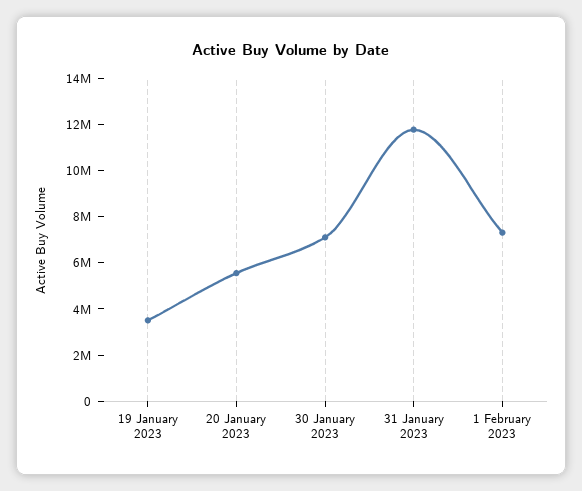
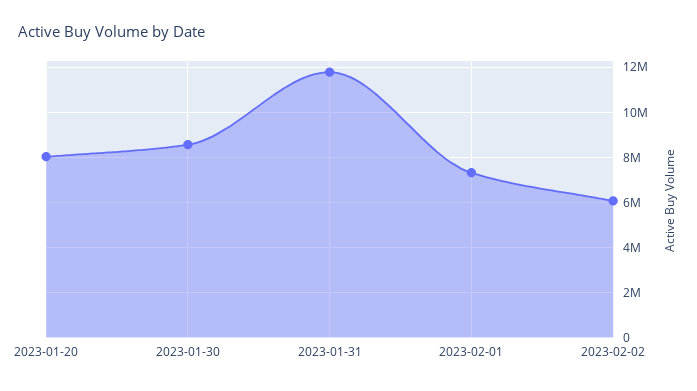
19 January 2023: 3500000 -> none
20 January 2023: 5500000 -> 8000000
30 January 2023: 7000000 -> 8500000
2023-02-02: none -> 6000000

